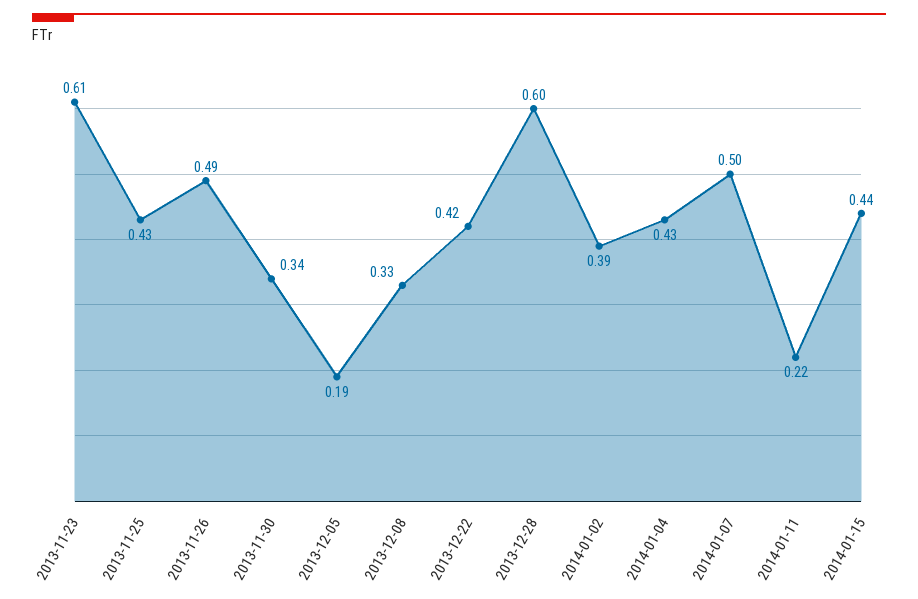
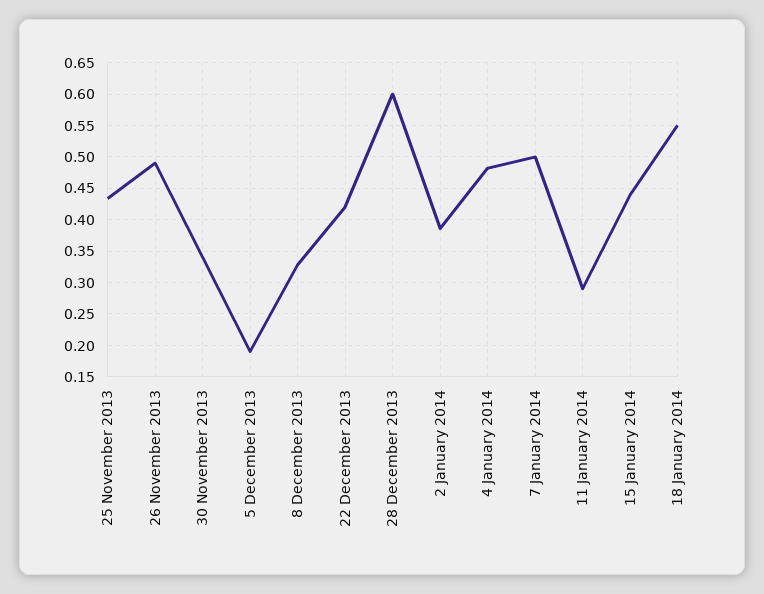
2013-11-23: 0.61 -> none
2014-01-04: 0.43 -> 0.48
2014-01-11: 0.22 -> 0.29
18 January 2014: none -> 0.55

